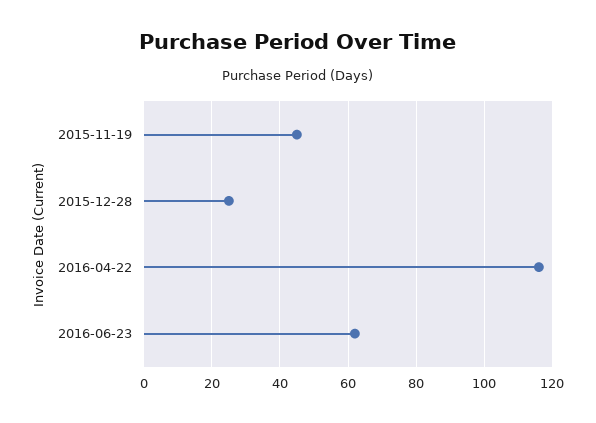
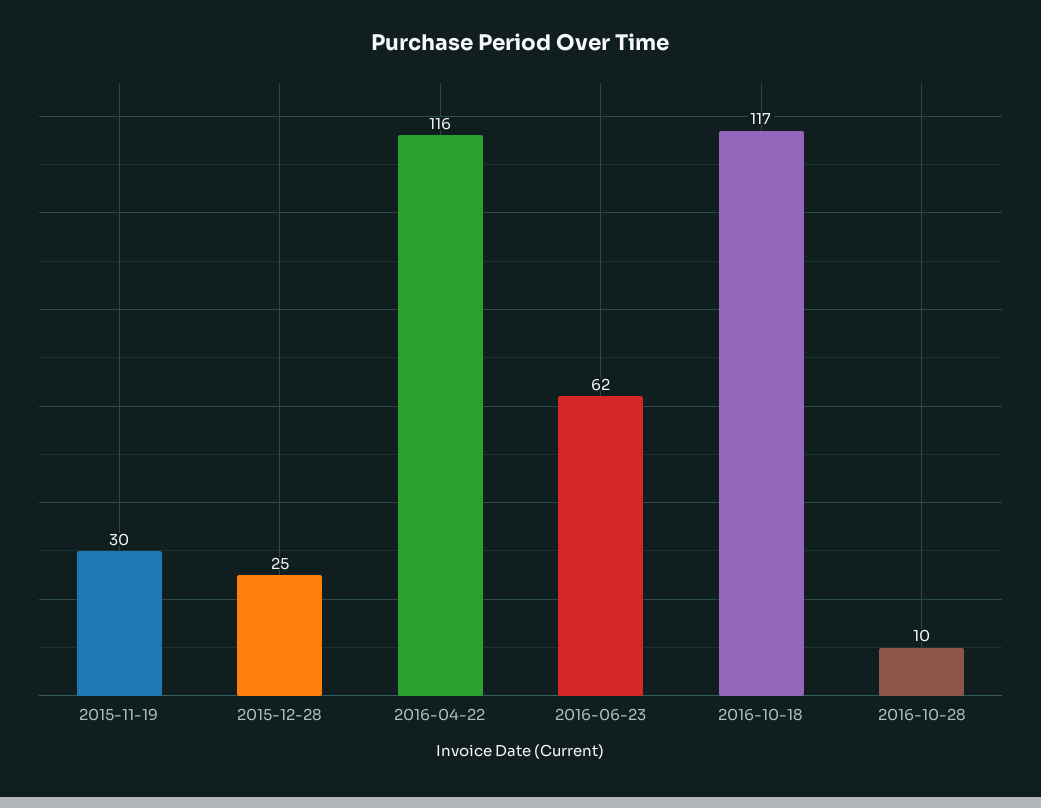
2015-11-19: 45 -> 30
2016-10-18: none -> 117
2016-10-28: none -> 10

